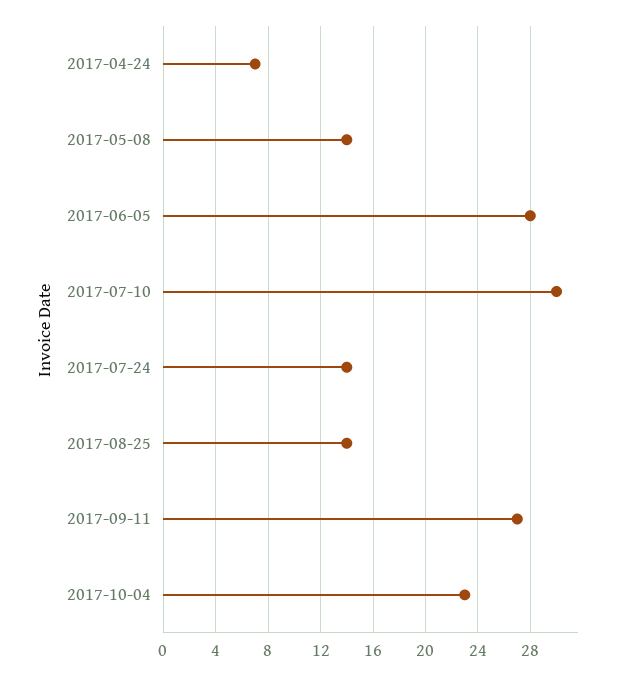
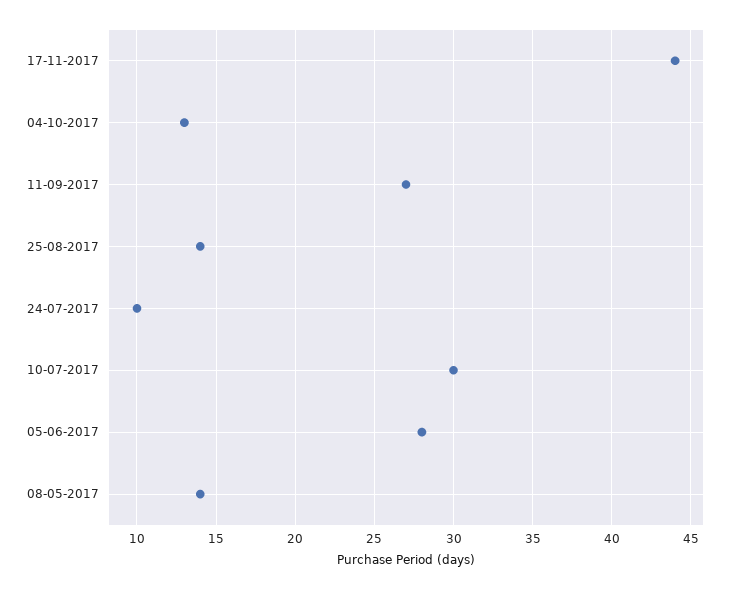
2017-04-24: 7 -> none
2017-07-24: 14 -> 10
2017-10-04: 23 -> 13
17-11-2017: none -> 44

